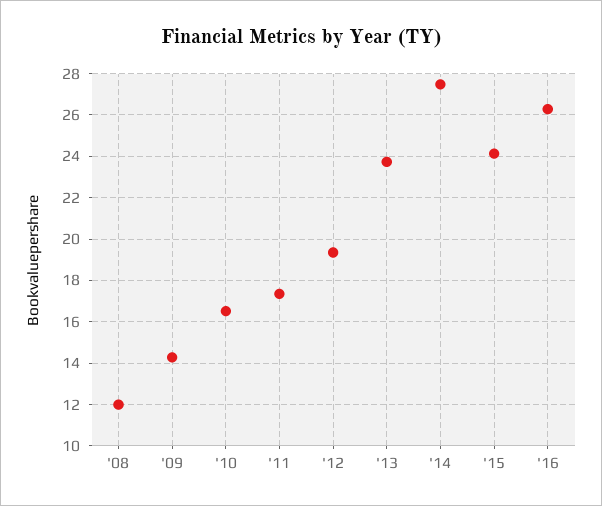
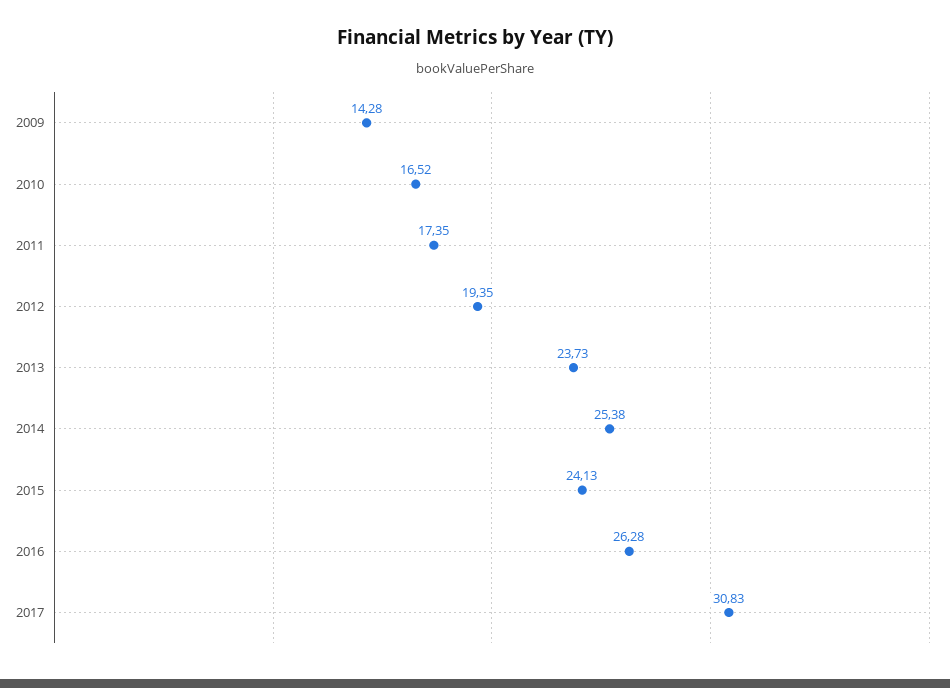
'08: 12 -> none
'14: 27.5 -> 25.38
2017: none -> 30.83

